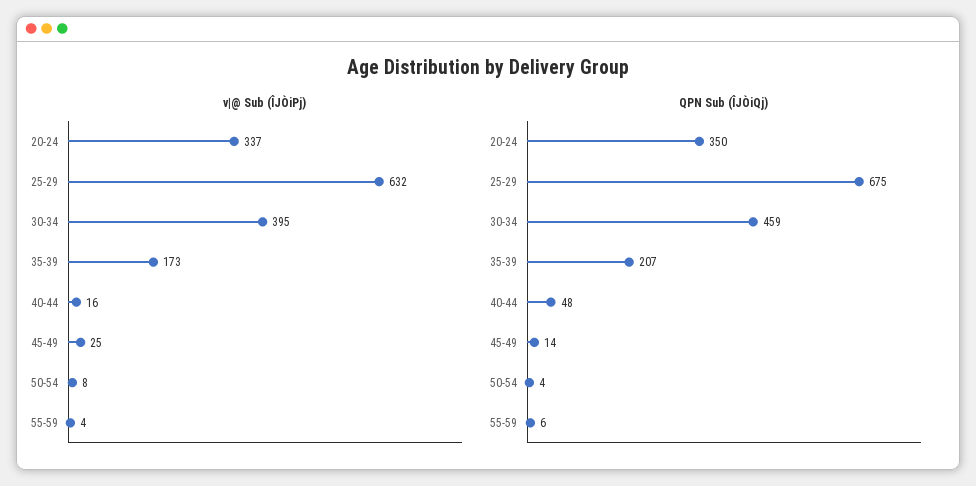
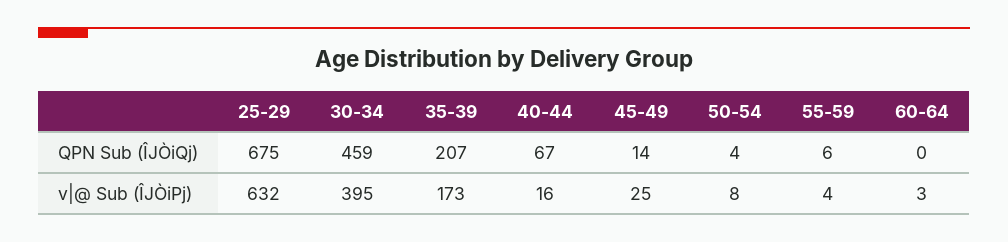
v|@ Sub (ÎJÒiPj), 20-24: 337 -> none
QPN Sub (ÎJÒiQj), 20-24: 350 -> none
QPN Sub (ÎJÒiQj), 40-44: 48 -> 67
QPN Sub (ÎJÒiQj), 60-64: none -> 0
v|@ Sub (ÎJÒiPj), 60-64: none -> 3

